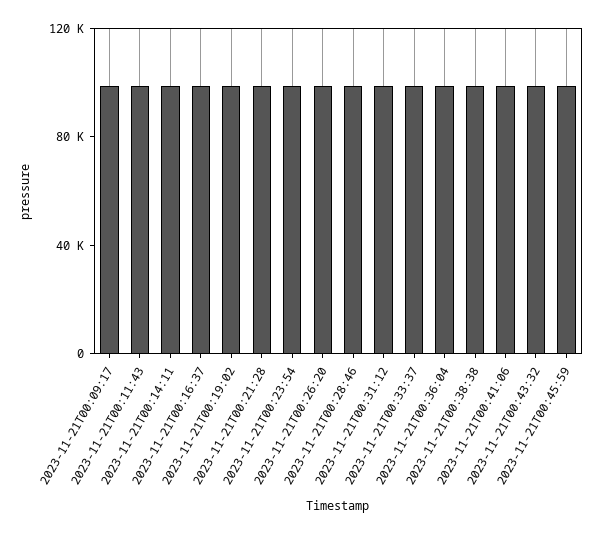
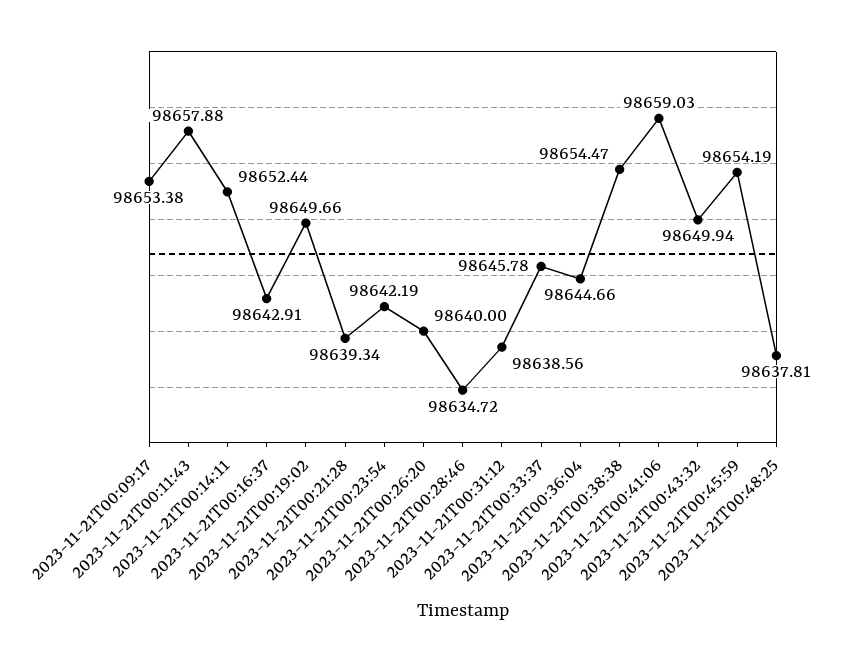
2023-11-21T00:48:25: none -> 98637.81

